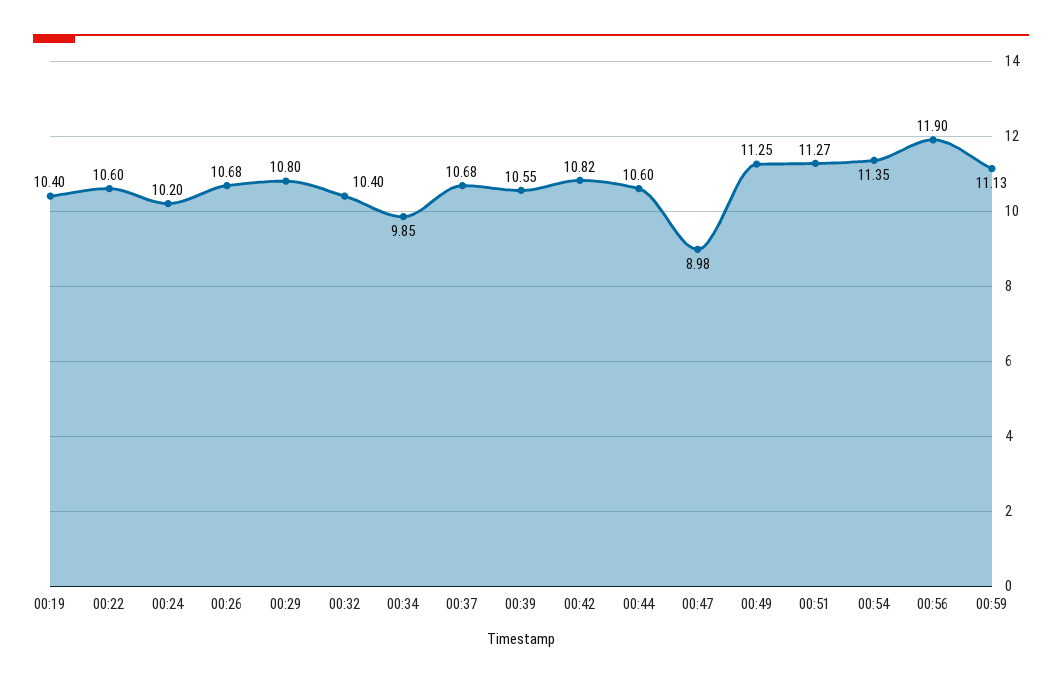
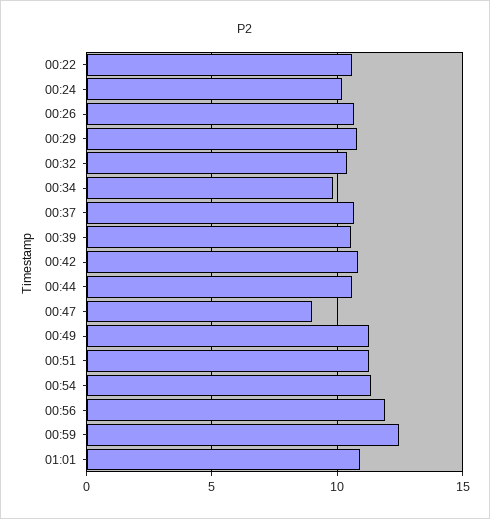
00:19: 10.4 -> none
00:59: 11.13 -> 12.5
01:01: none -> 11

